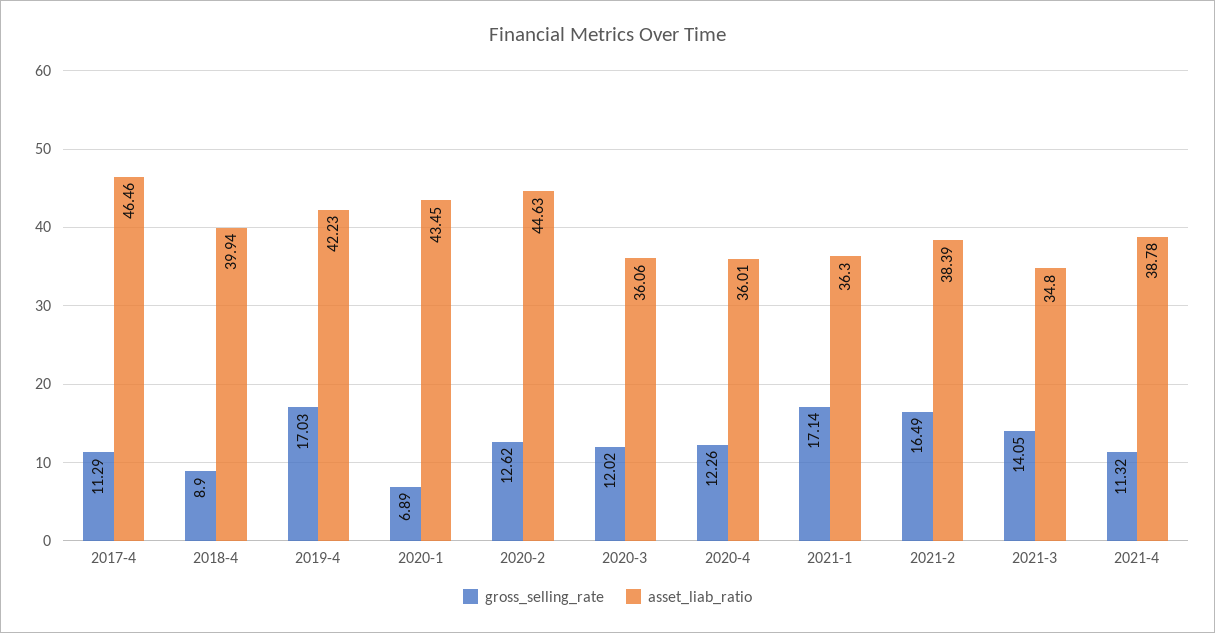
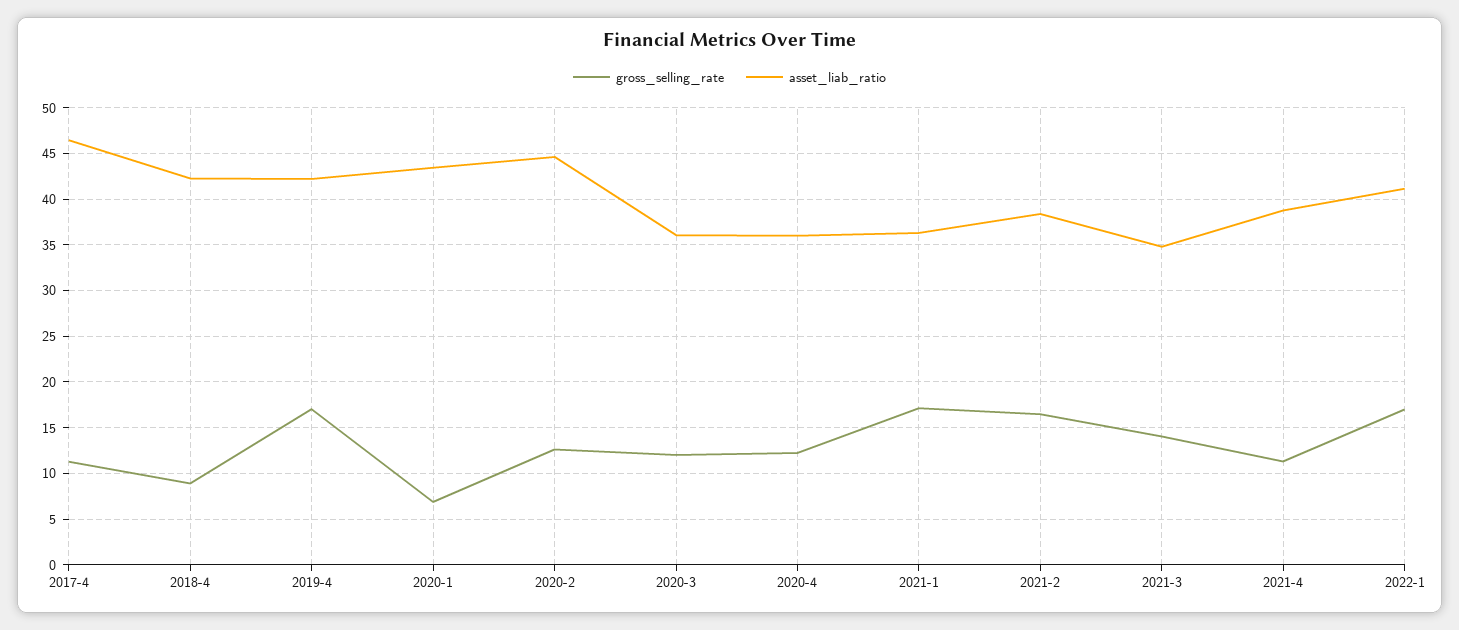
asset_liab_ratio, 2018-4: 39.94 -> 42
gross_selling_rate, 2022-1: none -> 17
asset_liab_ratio, 2022-1: none -> 41

